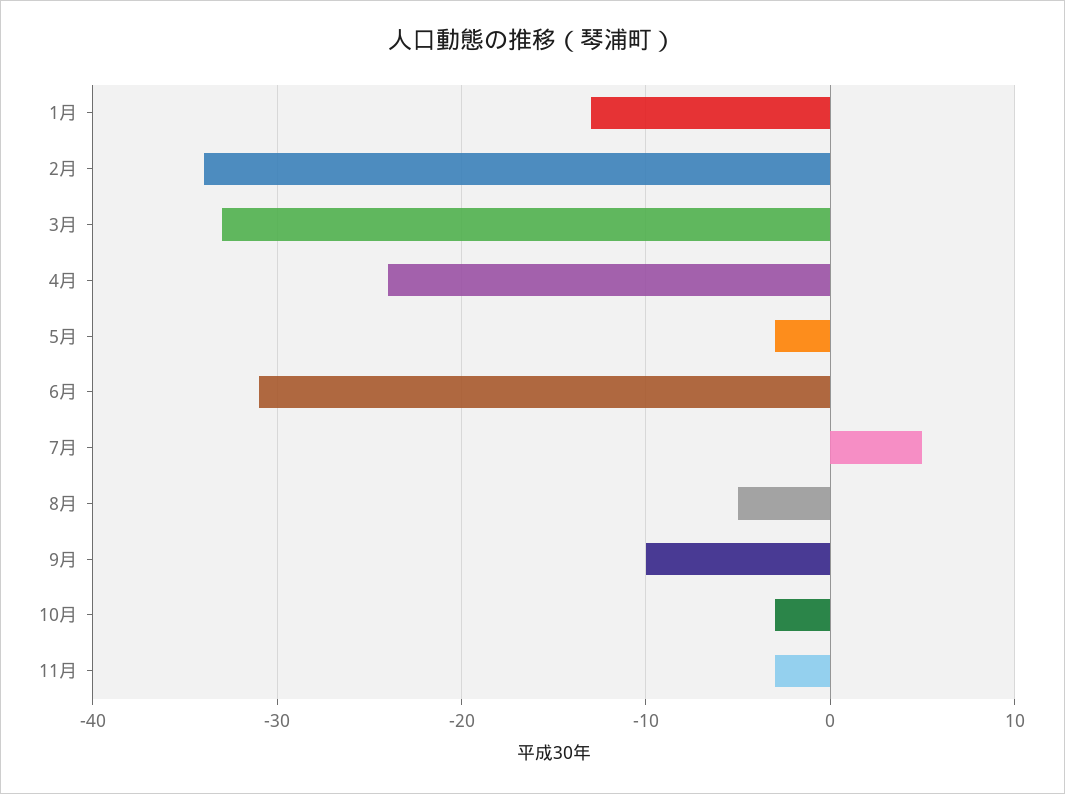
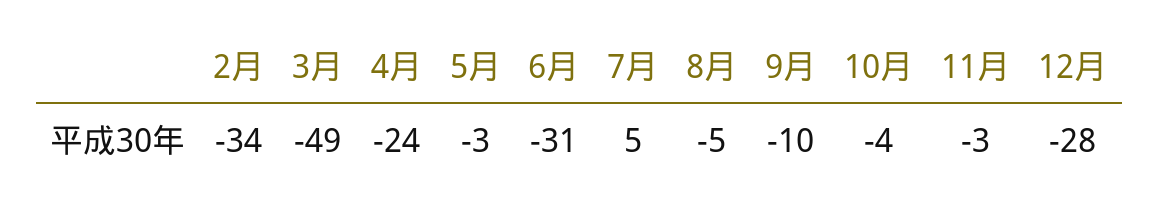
1月: -13 -> none
3月: -33 -> -49
10月: -3 -> -4
12月: none -> -28

